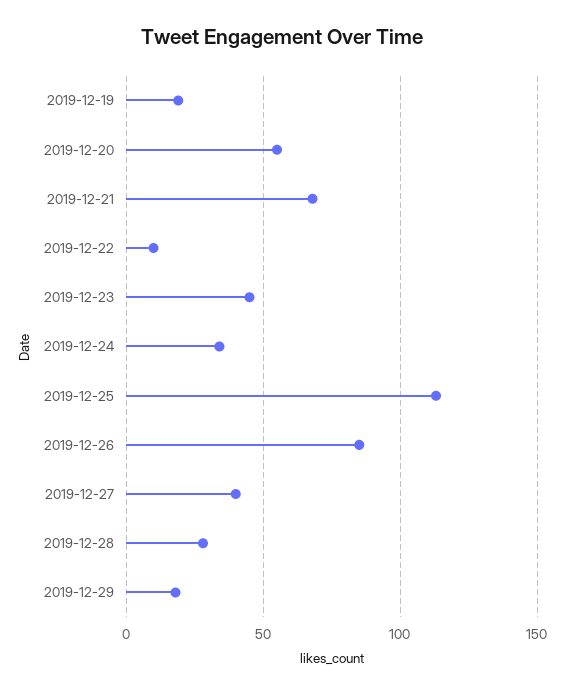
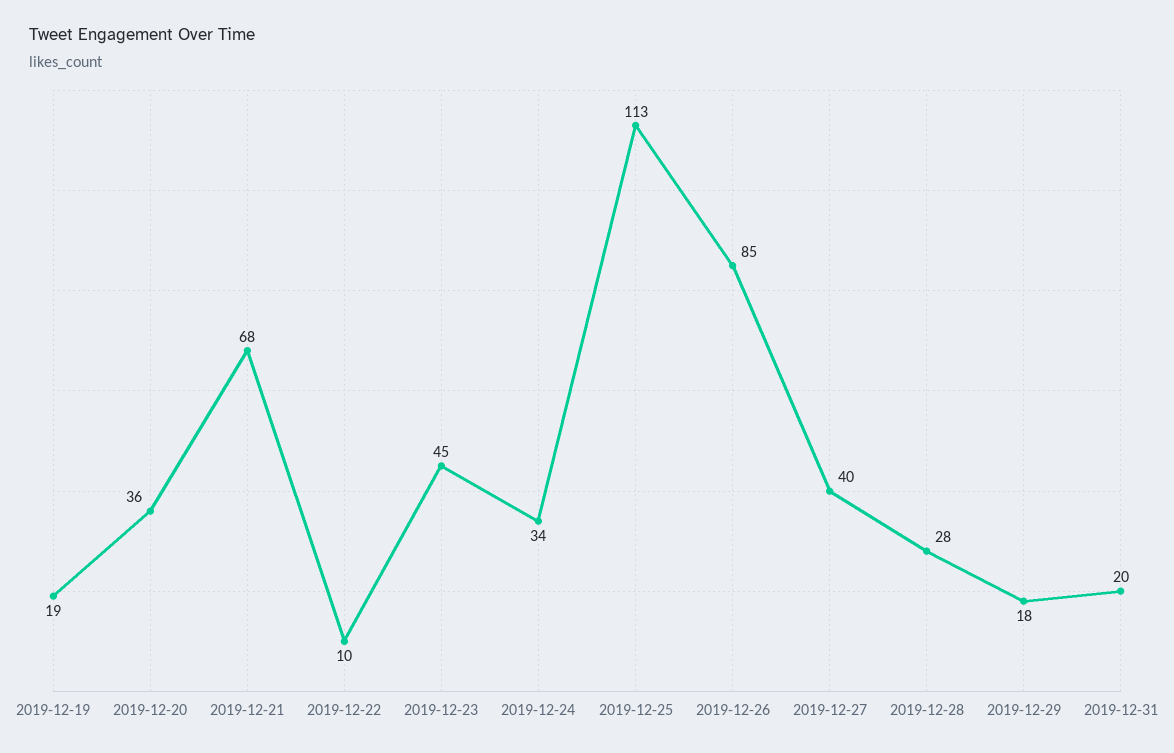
2019-12-20: 55 -> 36
2019-12-31: none -> 20

